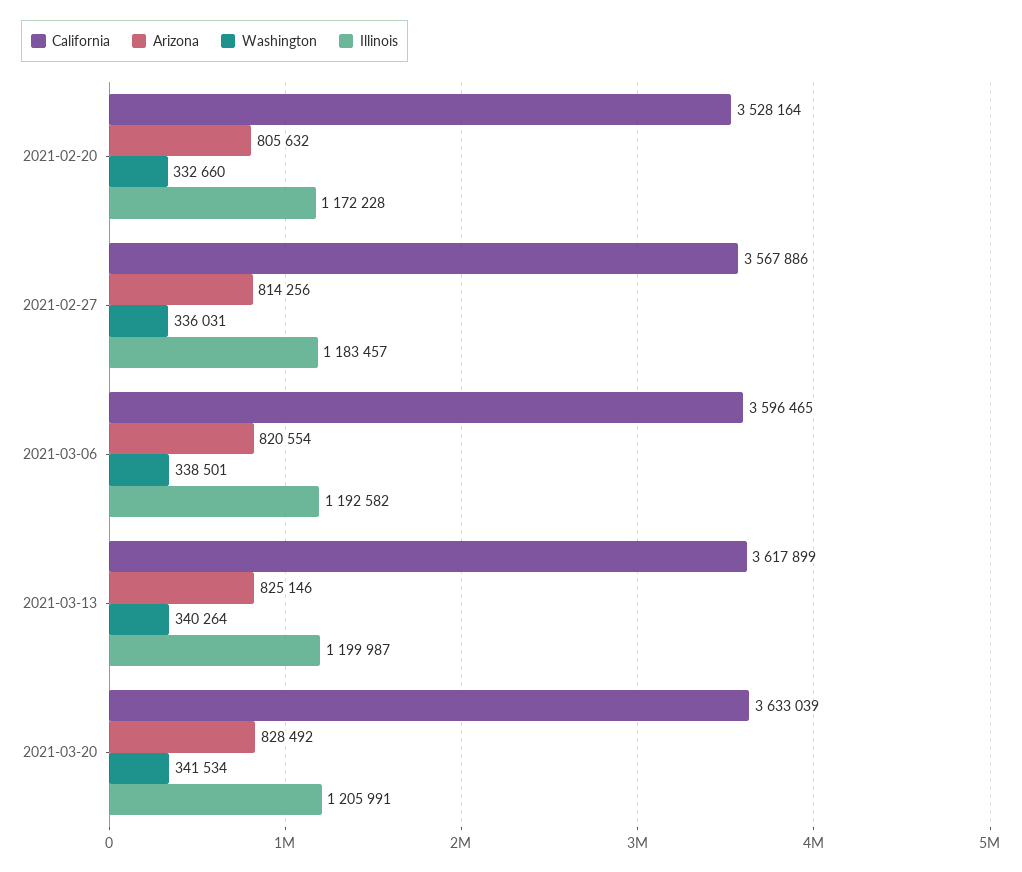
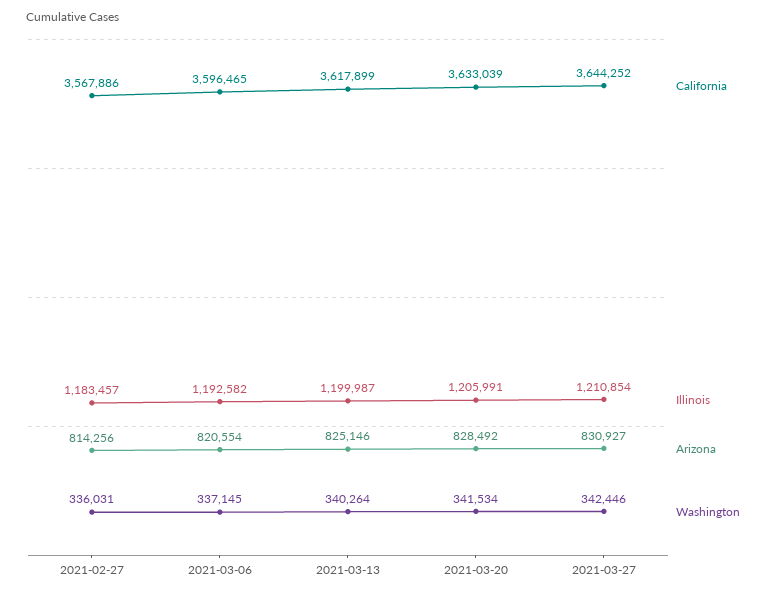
California, 2021-02-20: 3528164 -> none
Arizona, 2021-02-20: 805632 -> none
Washington, 2021-02-20: 332660 -> none
Illinois, 2021-02-20: 1172228 -> none
Washington, 2021-03-06: 338501 -> 337145
California, 2021-03-27: none -> 3644252
Illinois, 2021-03-27: none -> 1210854
Arizona, 2021-03-27: none -> 830927
Washington, 2021-03-27: none -> 342446

